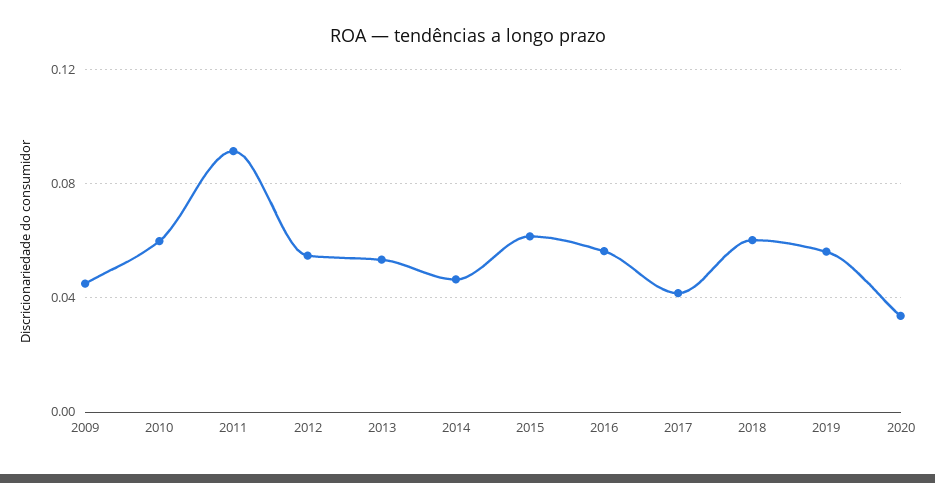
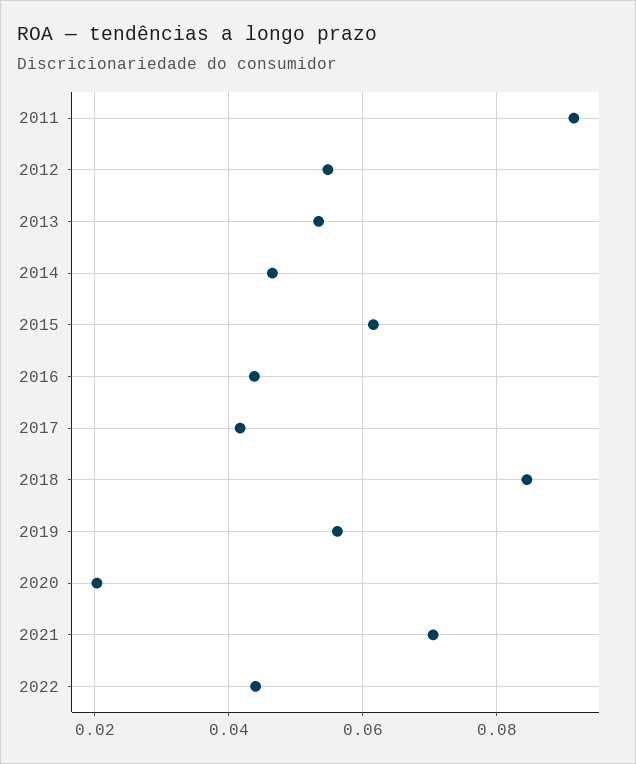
2009: 0.045 -> none
2010: 0.06 -> none
2016: 0.055 -> 0.044
2018: 0.06 -> 0.084
2020: 0.035 -> 0.02
2021: none -> 0.07
2022: none -> 0.044

